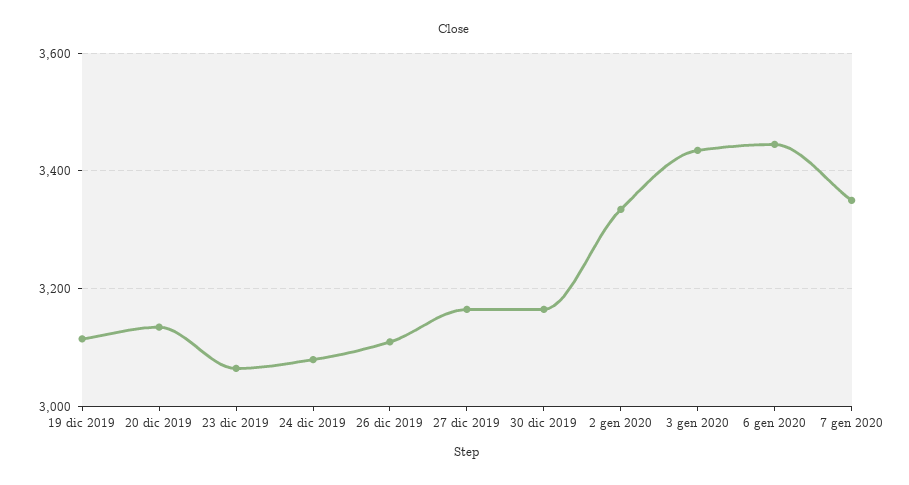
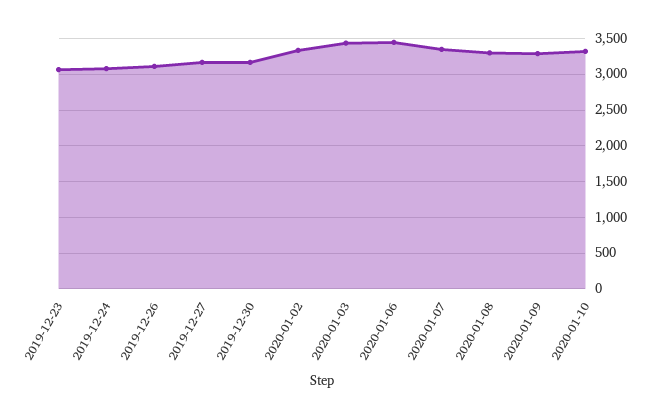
19 dic 2019: 3120 -> none
20 dic 2019: 3140 -> none
2020-01-08: none -> 3300
2020-01-09: none -> 3300
2020-01-10: none -> 3300

